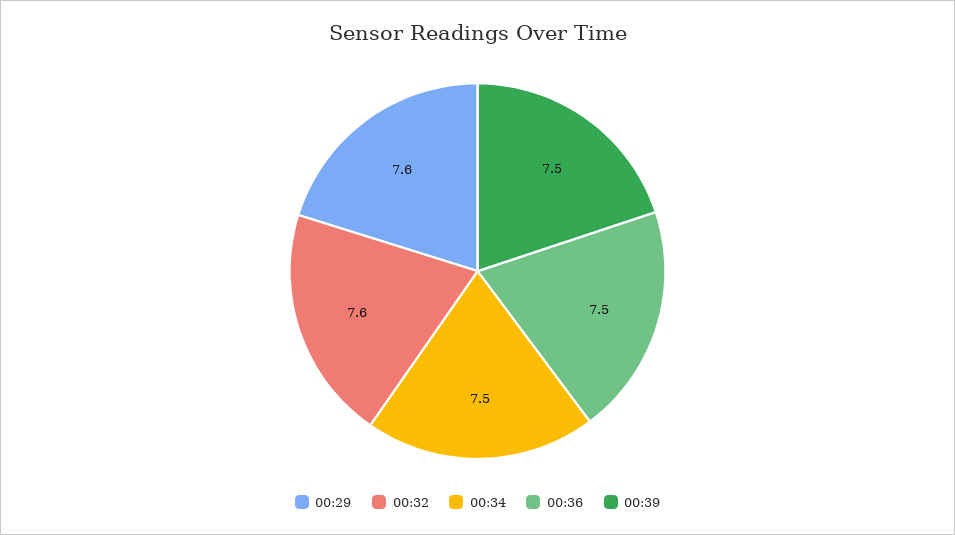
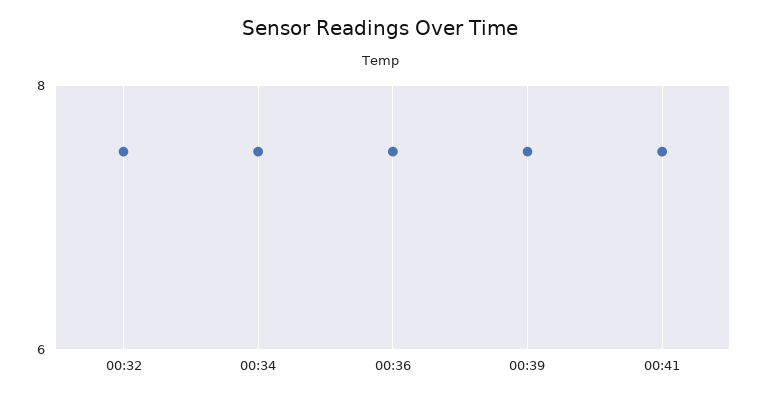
00:29: 7.6 -> none
00:32: 7.6 -> 7.5
00:41: none -> 7.5

